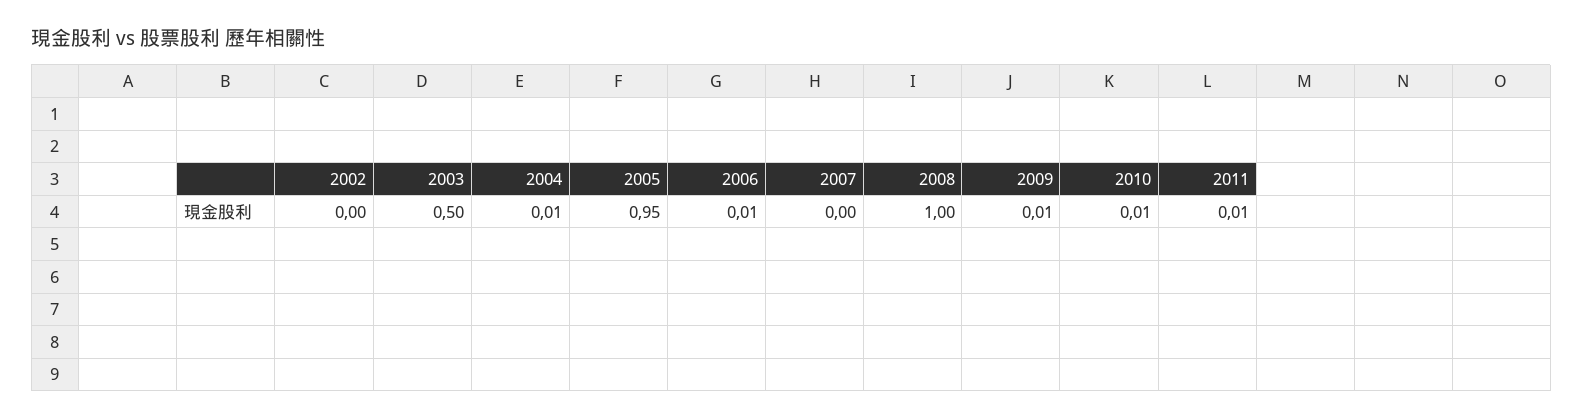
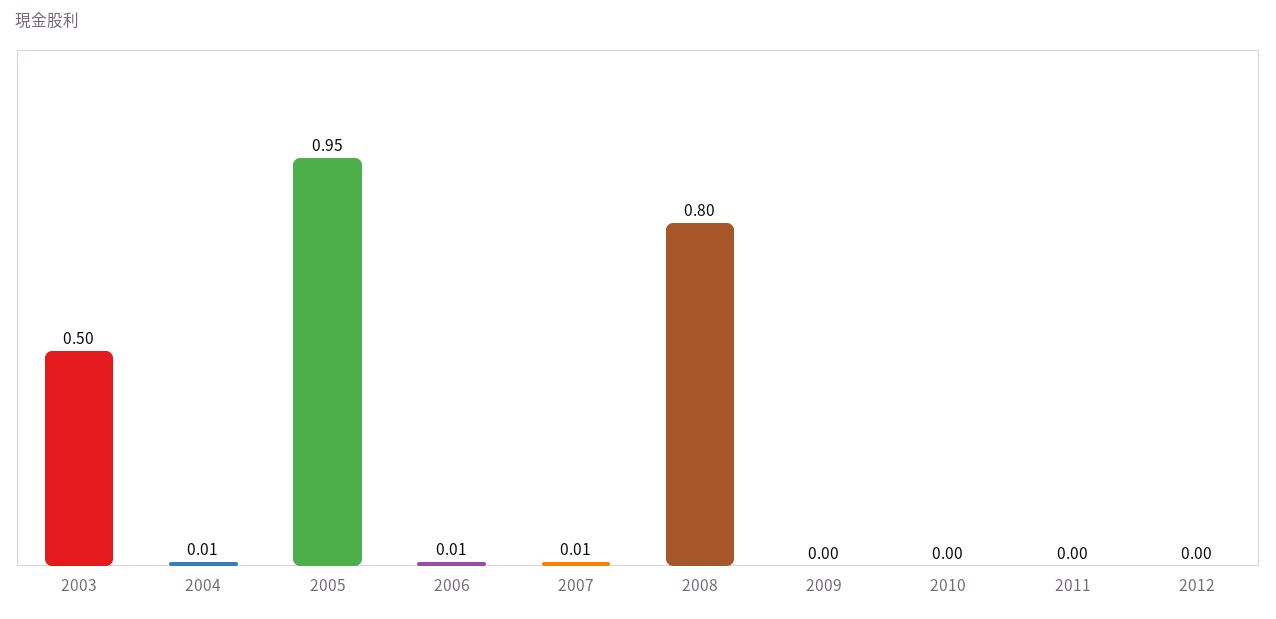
2002: 0 -> none
2007: 0 -> 0.01
2008: 1 -> 0.8
2009: 0.01 -> 0
2010: 0.01 -> 0
2011: 0.01 -> 0
2012: none -> 0

